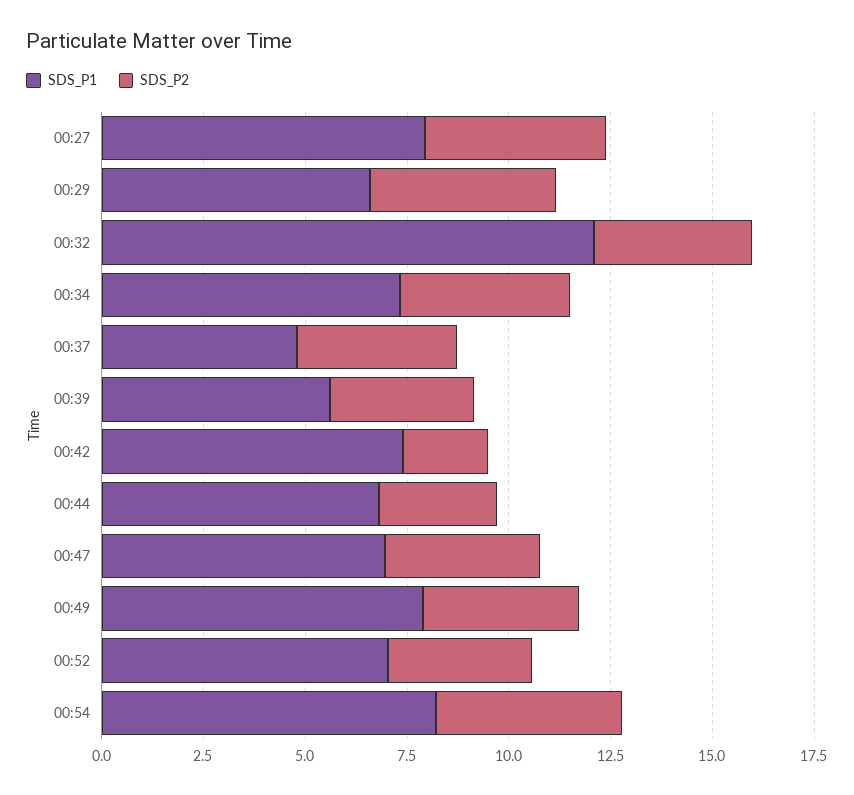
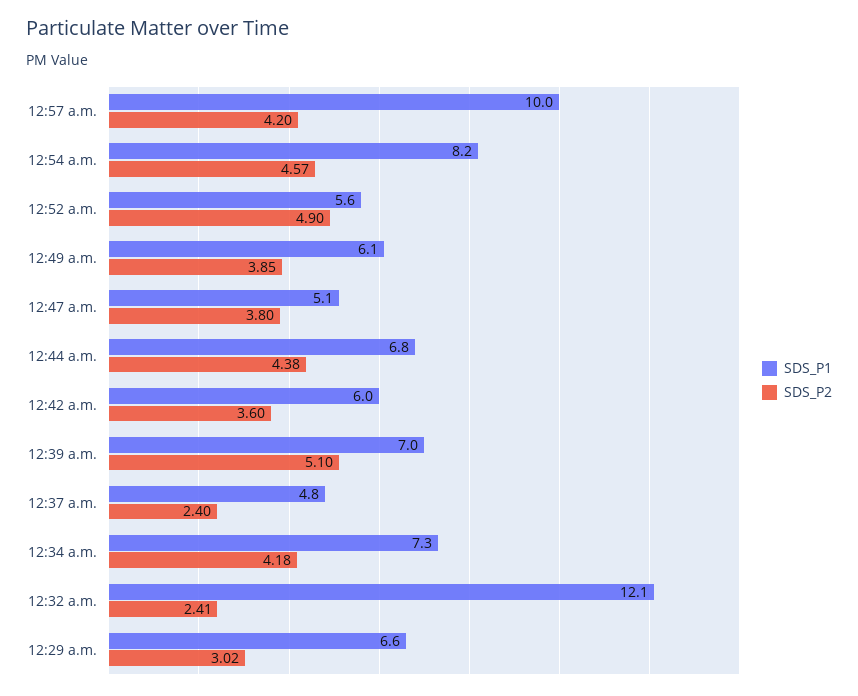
SDS_P1, 00:27: 8 -> none
SDS_P2, 00:27: 4.5 -> none
SDS_P2, 00:29: 4.5 -> 3.02
SDS_P2, 00:32: 4 -> 2.41
SDS_P2, 00:37: 4 -> 2.4
SDS_P1, 00:39: 5.5 -> 7
SDS_P2, 00:39: 3.5 -> 5.1
SDS_P1, 00:42: 7.5 -> 6
SDS_P2, 00:42: 2 -> 3.6
SDS_P2, 00:44: 3 -> 4.38
SDS_P1, 00:47: 7 -> 5.1
SDS_P1, 00:49: 8 -> 6.1
SDS_P1, 00:52: 7 -> 5.6
SDS_P2, 00:52: 3.5 -> 4.9
SDS_P1, 12:57 a.m.: none -> 10
SDS_P2, 12:57 a.m.: none -> 4.2

